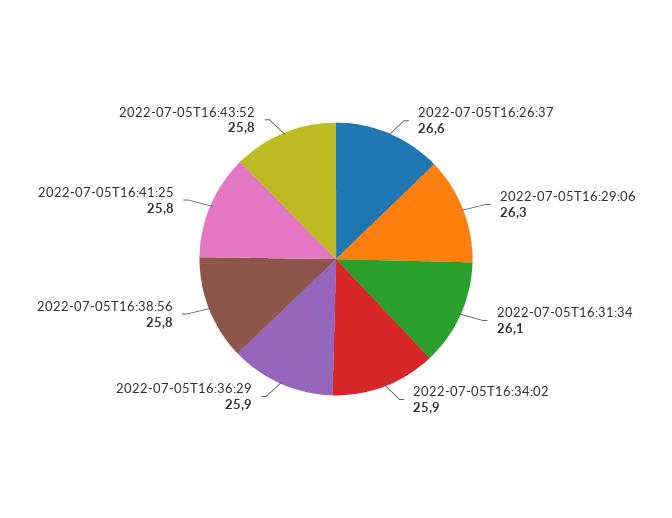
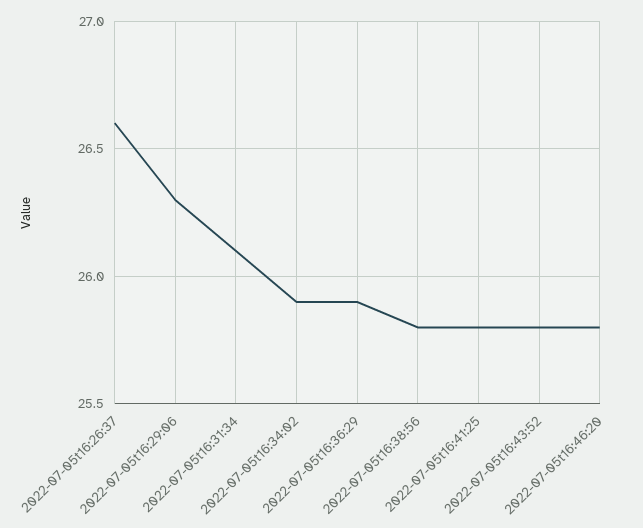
2022-07-05t16:46:20: none -> 25.8

